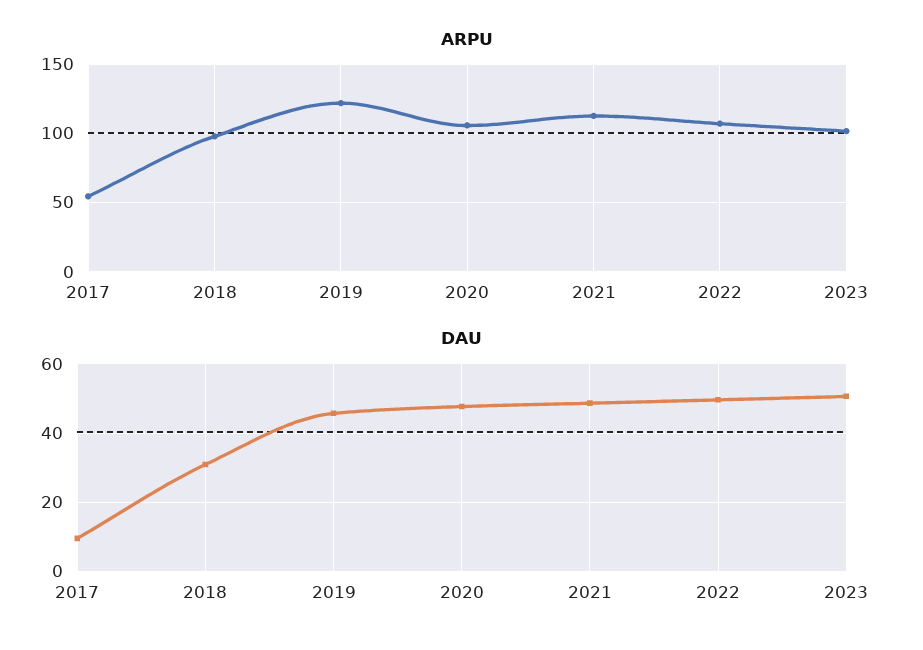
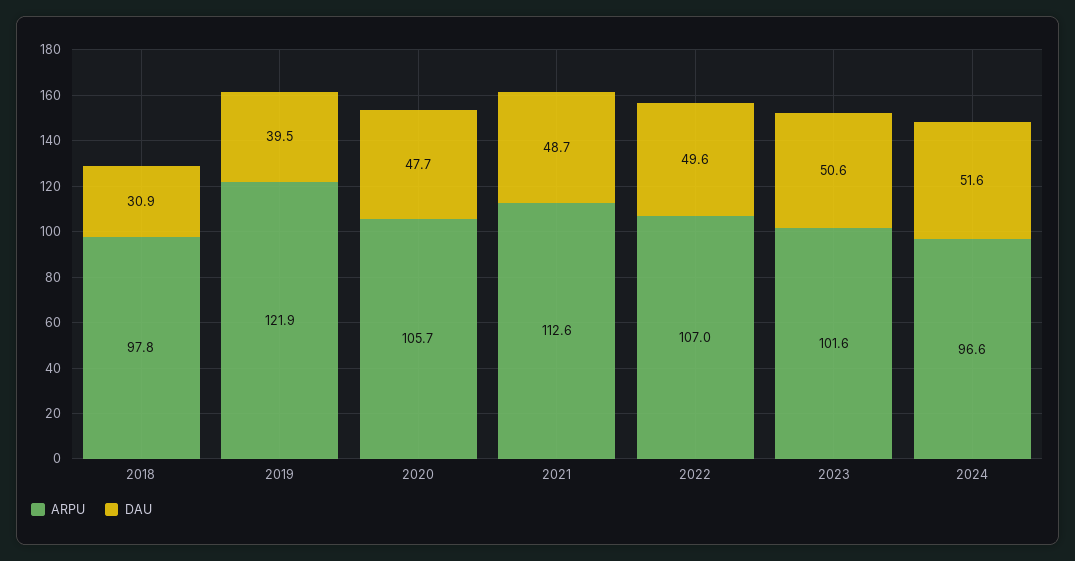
ARPU, 2017: 55 -> none
DAU, 2017: 10 -> none
DAU, 2019: 46 -> 39.5
ARPU, 2024: none -> 96.6
DAU, 2024: none -> 51.6

